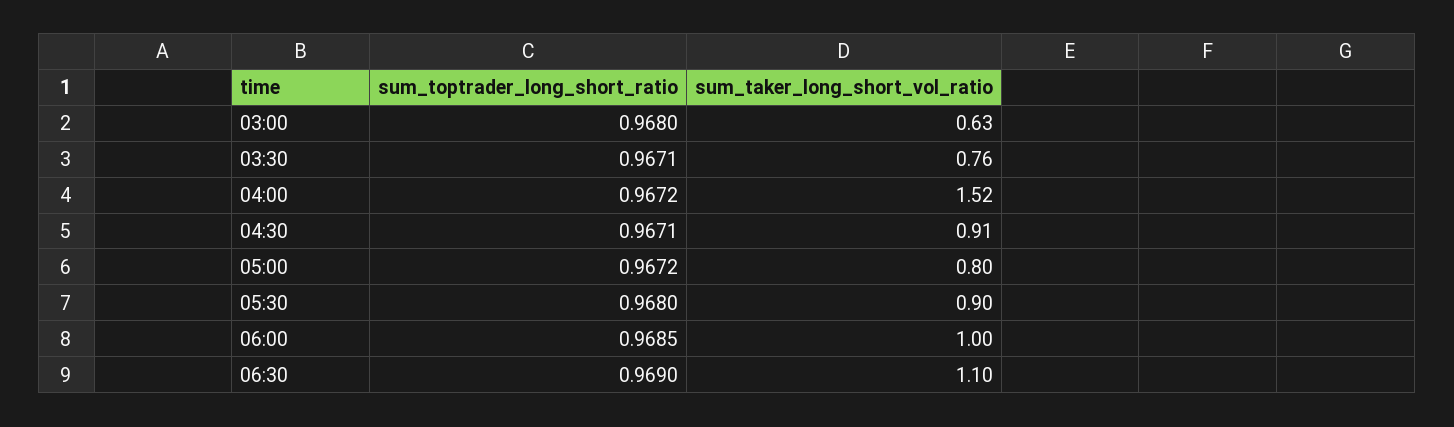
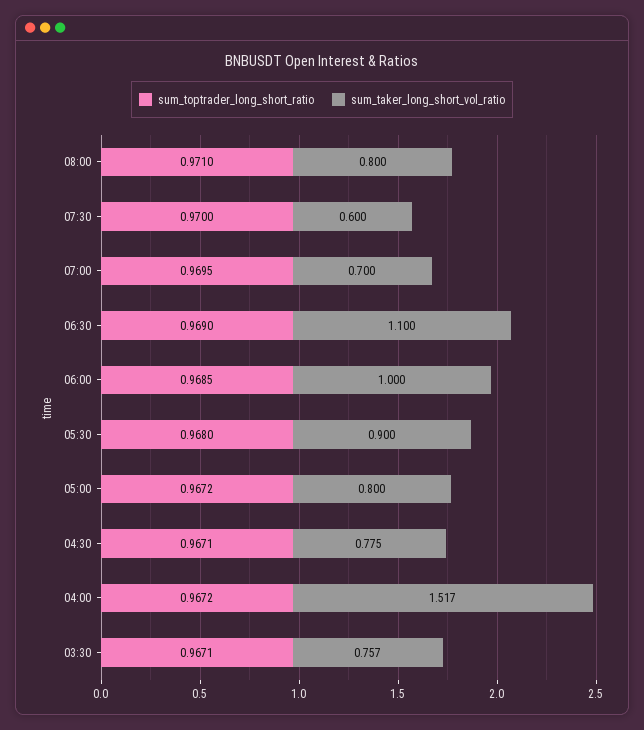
sum_toptrader_long_short_ratio, 03:00: 0.968 -> none
sum_taker_long_short_vol_ratio, 03:00: 0.63 -> none
sum_taker_long_short_vol_ratio, 04:30: 0.91 -> 0.775
sum_toptrader_long_short_ratio, 08:00: none -> 0.971
sum_taker_long_short_vol_ratio, 08:00: none -> 0.8
sum_toptrader_long_short_ratio, 07:30: none -> 0.97
sum_taker_long_short_vol_ratio, 07:30: none -> 0.6
sum_toptrader_long_short_ratio, 07:00: none -> 0.9695
sum_taker_long_short_vol_ratio, 07:00: none -> 0.7

